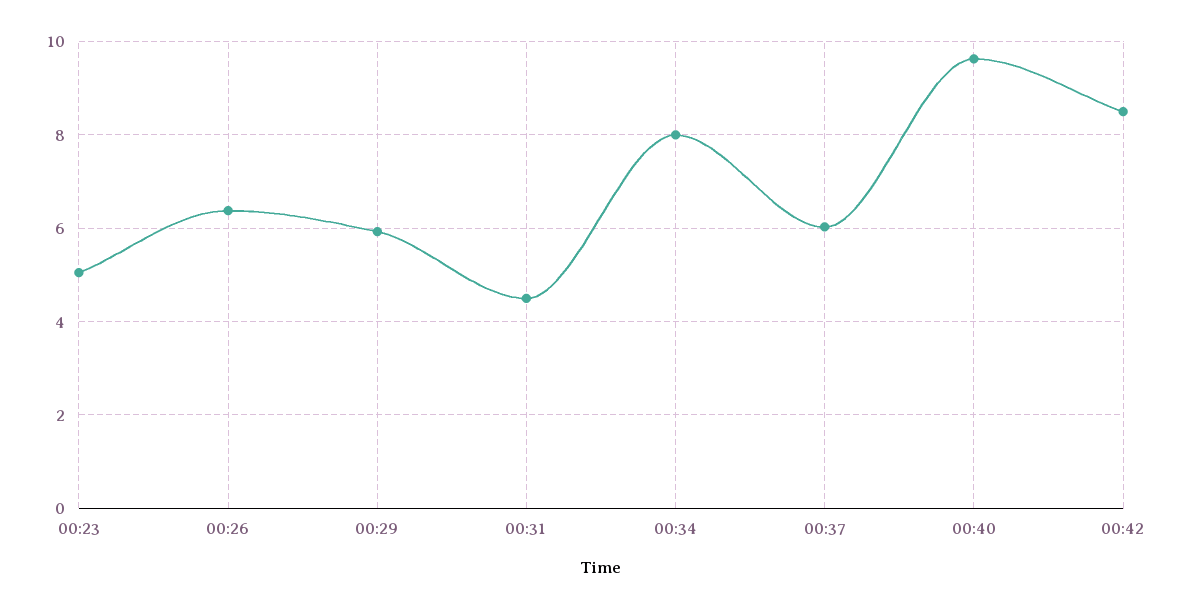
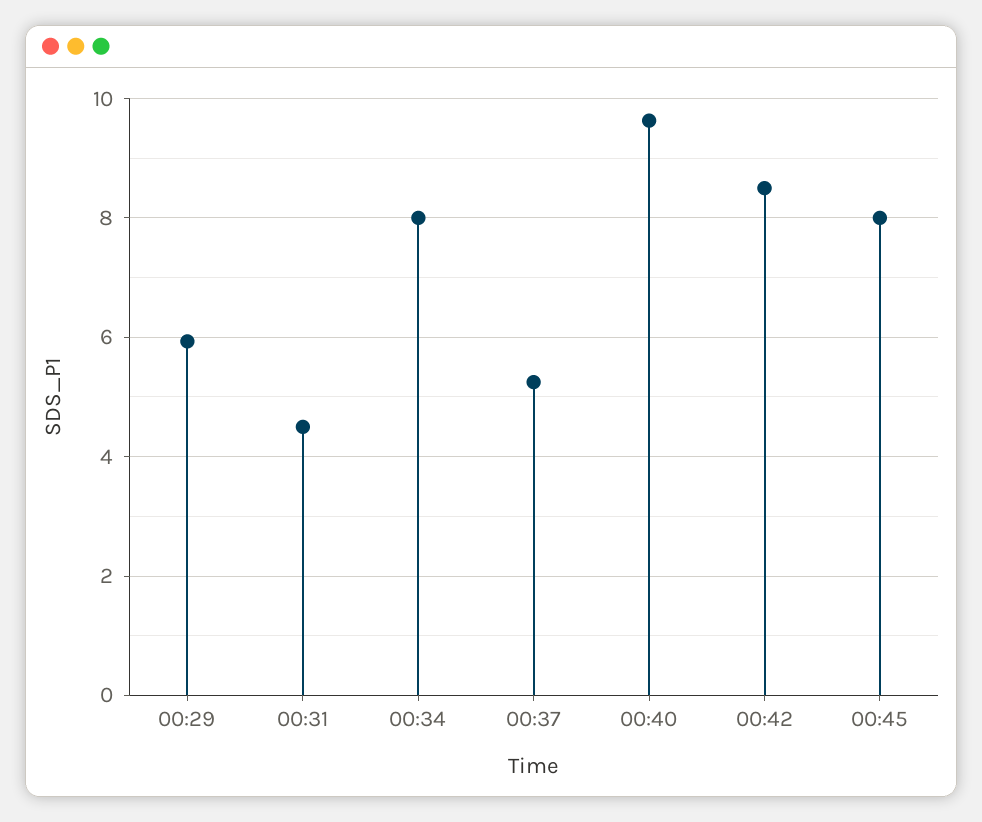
00:23: 5 -> none
00:26: 6.4 -> none
00:37: 6 -> 5.2
00:45: none -> 8

